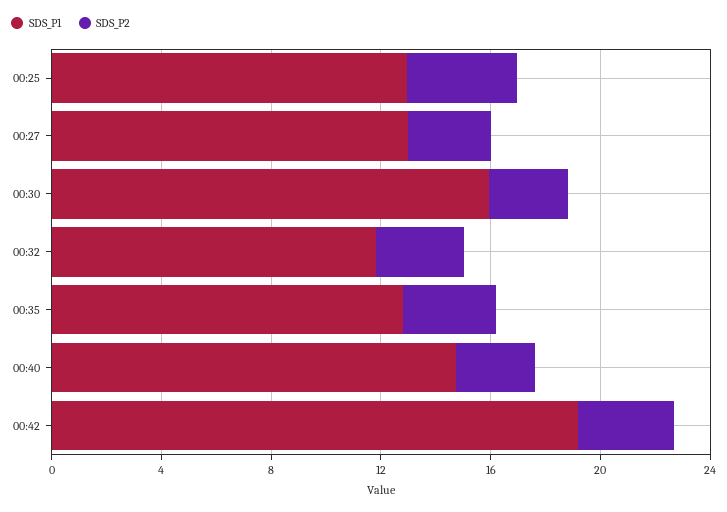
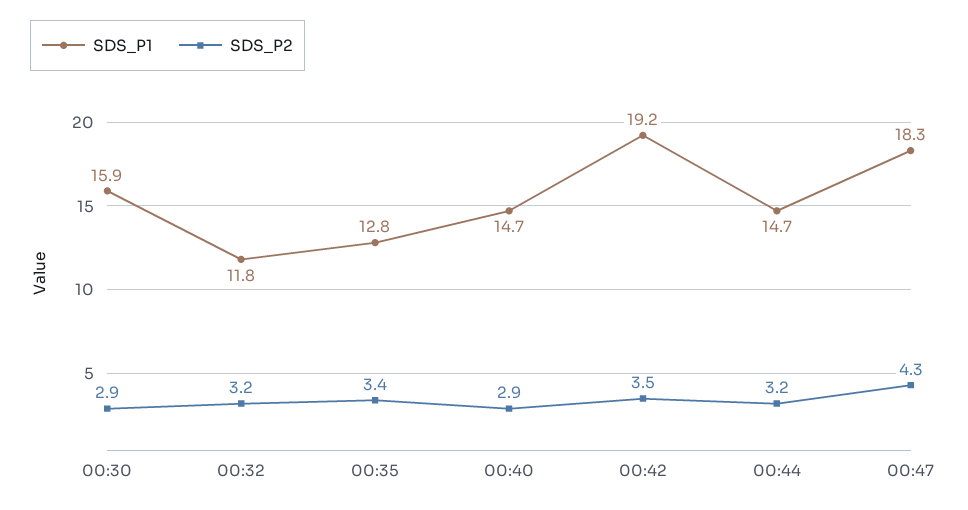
SDS_P1, 00:25: 13 -> none
SDS_P2, 00:25: 4 -> none
SDS_P1, 00:27: 13 -> none
SDS_P2, 00:27: 3 -> none
SDS_P1, 00:44: none -> 14.7
SDS_P2, 00:44: none -> 3.2
SDS_P1, 00:47: none -> 18.3
SDS_P2, 00:47: none -> 4.3

